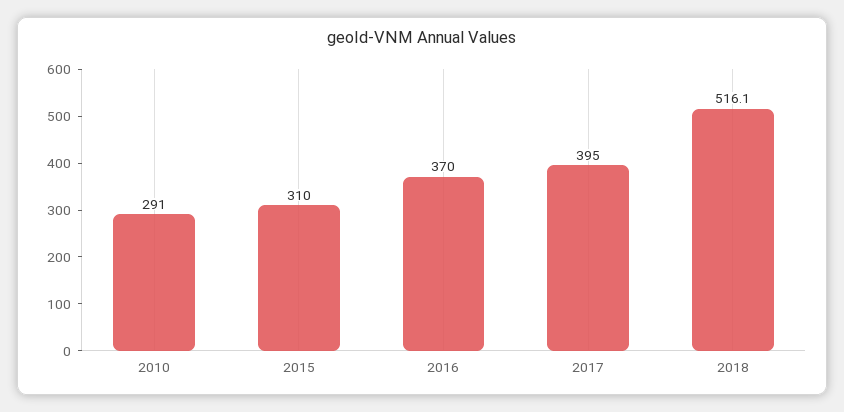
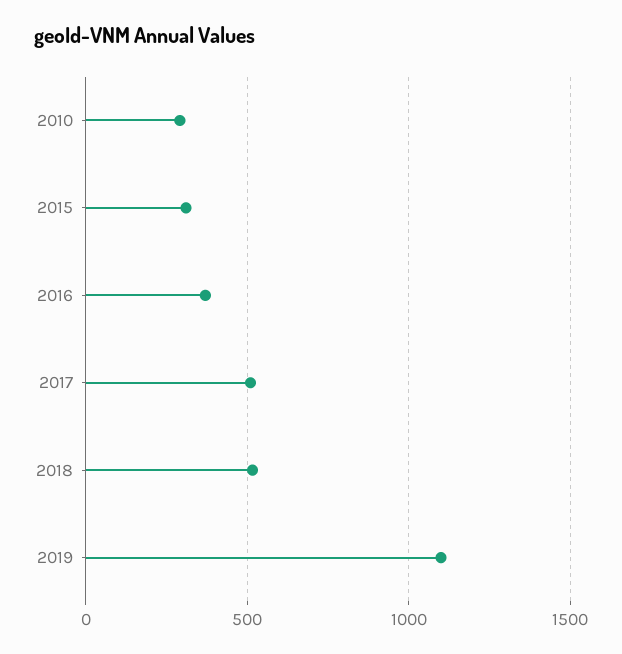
2017: 395 -> 500
2019: none -> 1100

